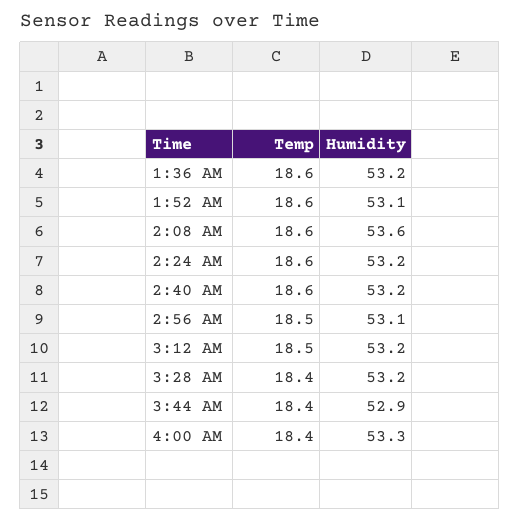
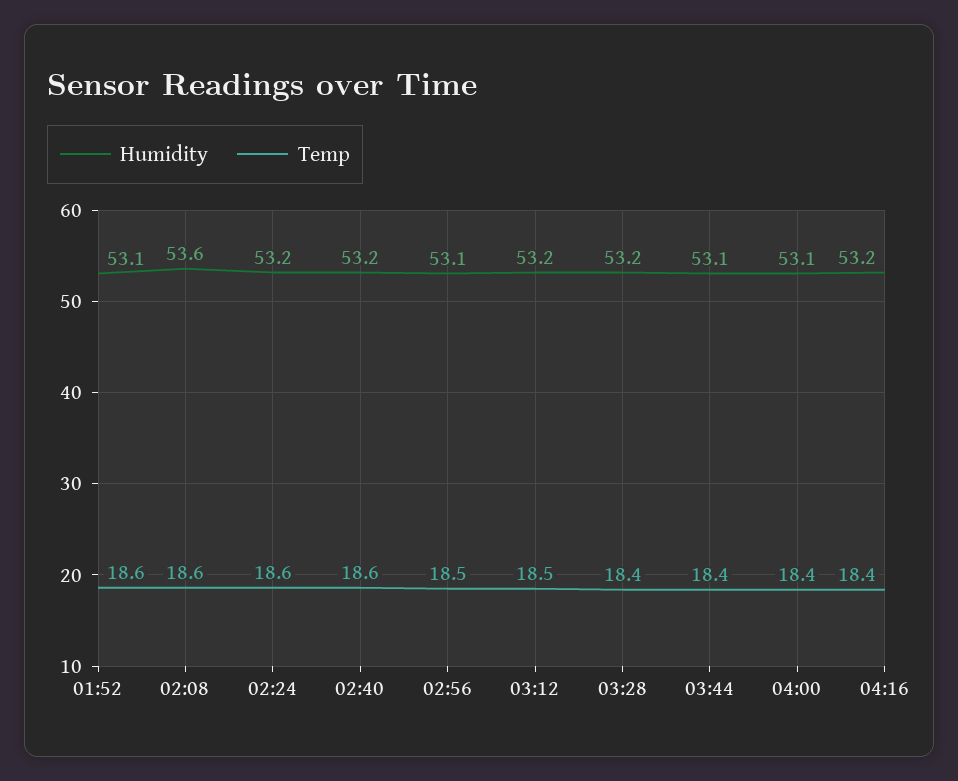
Temp, 1:36 AM: 18.6 -> none
Humidity, 1:36 AM: 53.2 -> none
Humidity, 3:44 AM: 52.9 -> 53.1
Humidity, 4:00 AM: 53.3 -> 53.1
Humidity, 04:16: none -> 53.2
Temp, 04:16: none -> 18.4

